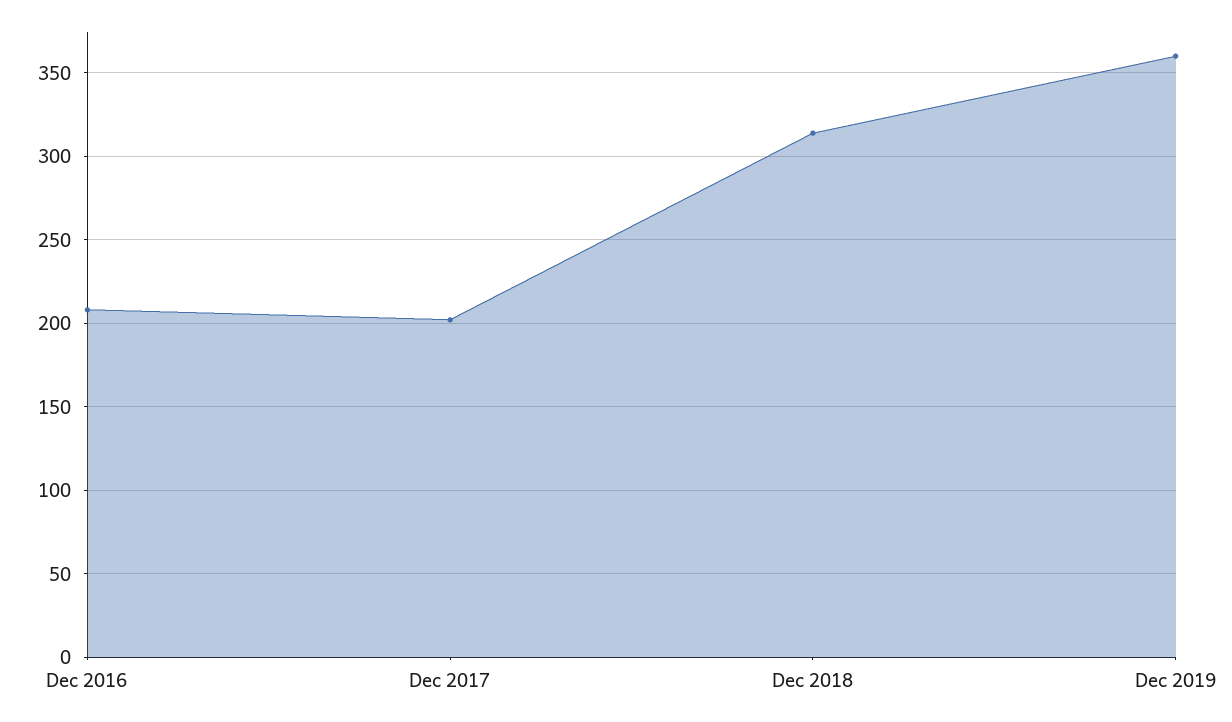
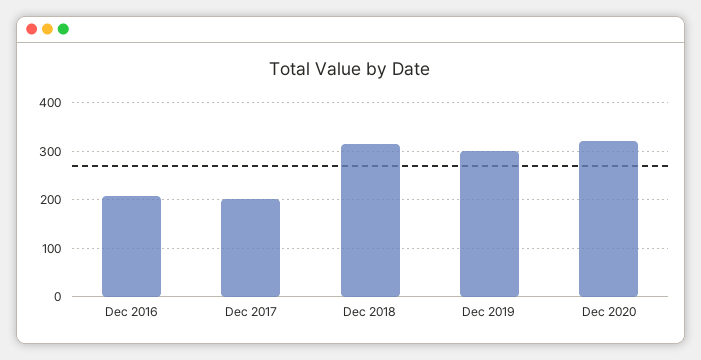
Dec 2019: 360 -> 300
Dec 2020: none -> 320

